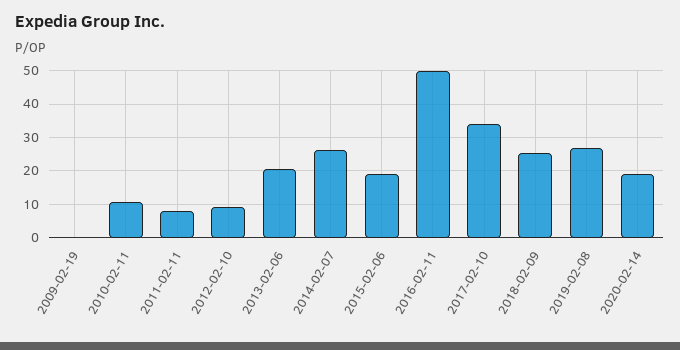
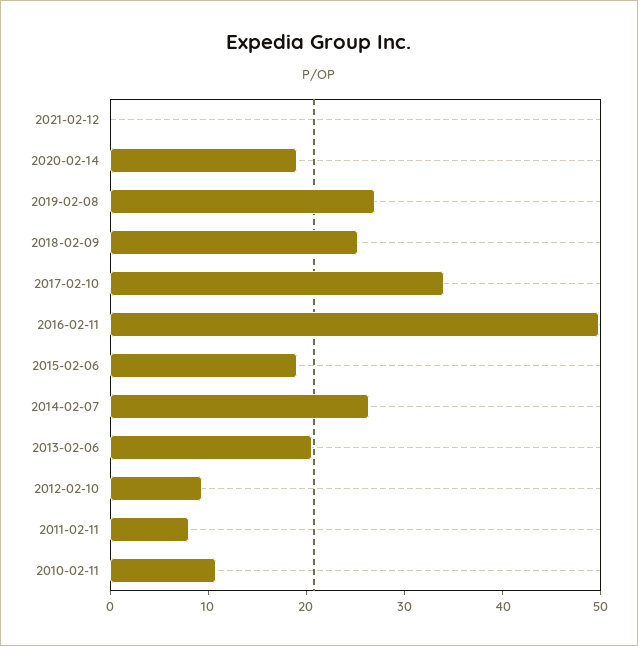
2009-02-19: 0 -> none
2021-02-12: none -> 0

